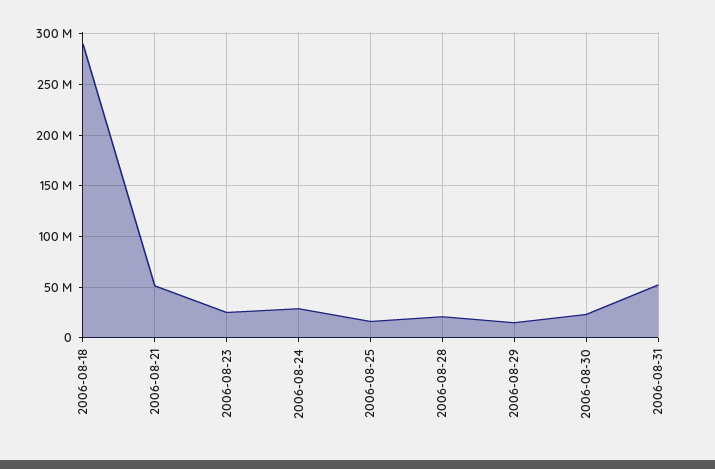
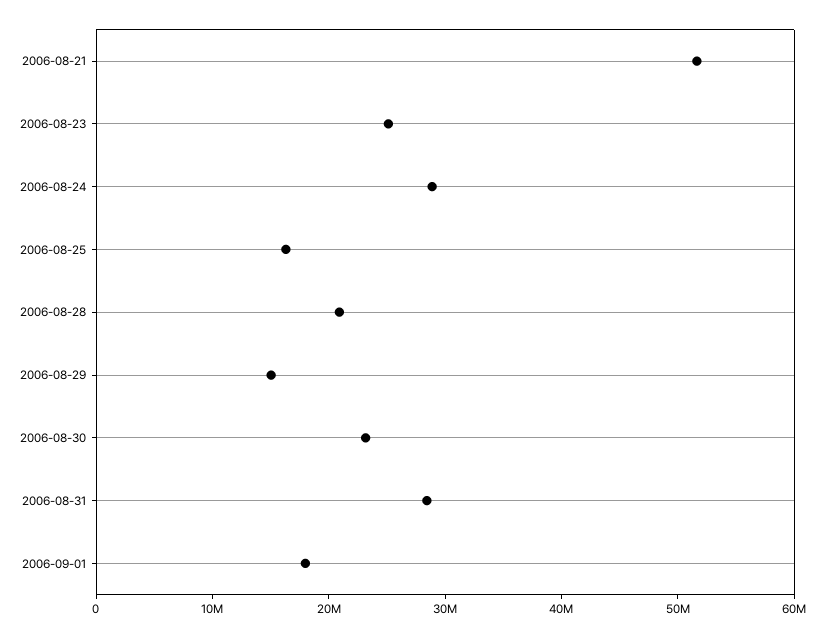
2006-08-18: 290000000 -> none
2006-08-31: 50000000 -> 28000000
2006-09-01: none -> 18000000

